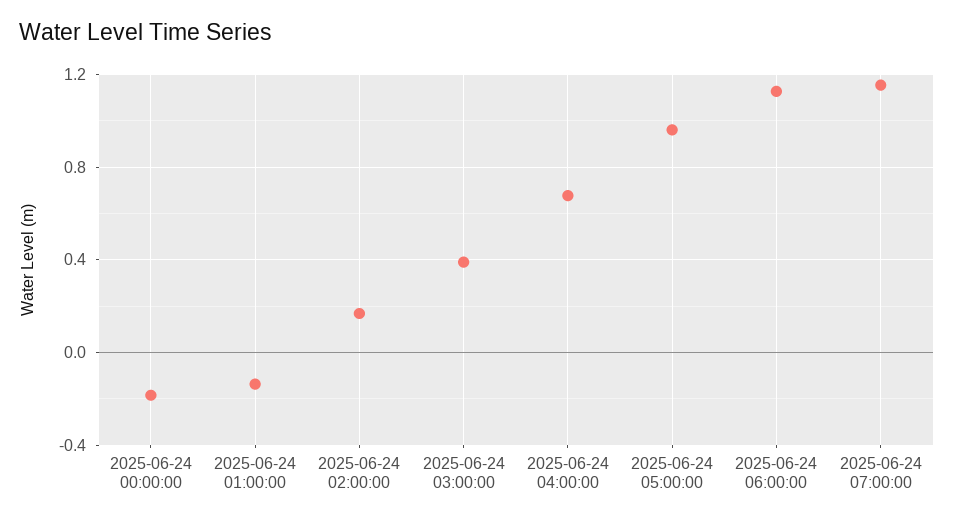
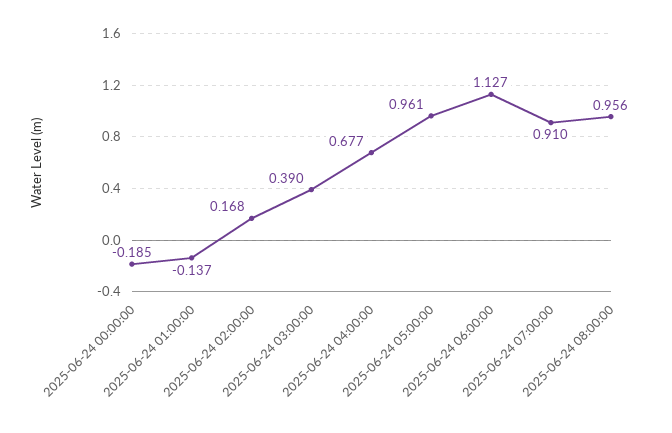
2025-06-24 07:00:00: 1.15 -> 0.91
2025-06-24 08:00:00: none -> 0.956

